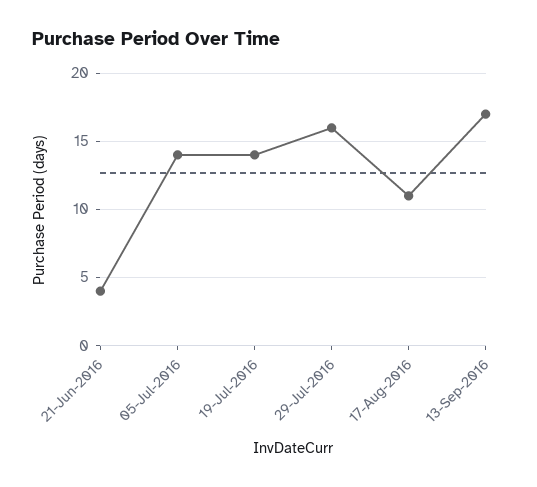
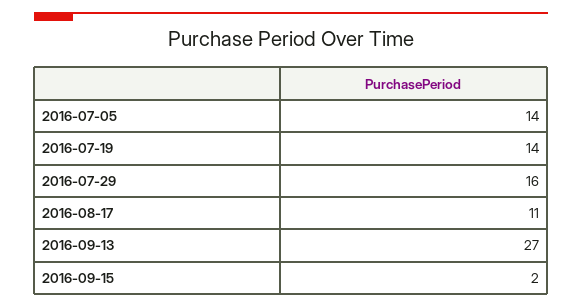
21-Jun-2016: 4 -> none
13-Sep-2016: 17 -> 27
2016-09-15: none -> 2

